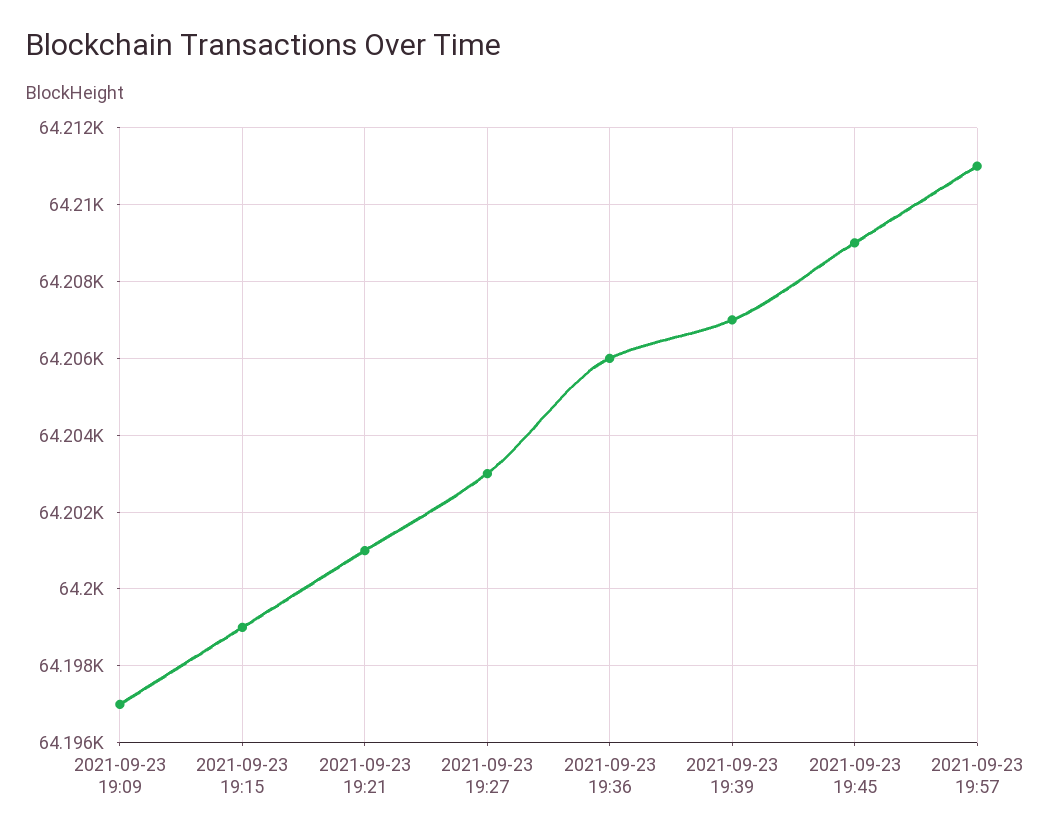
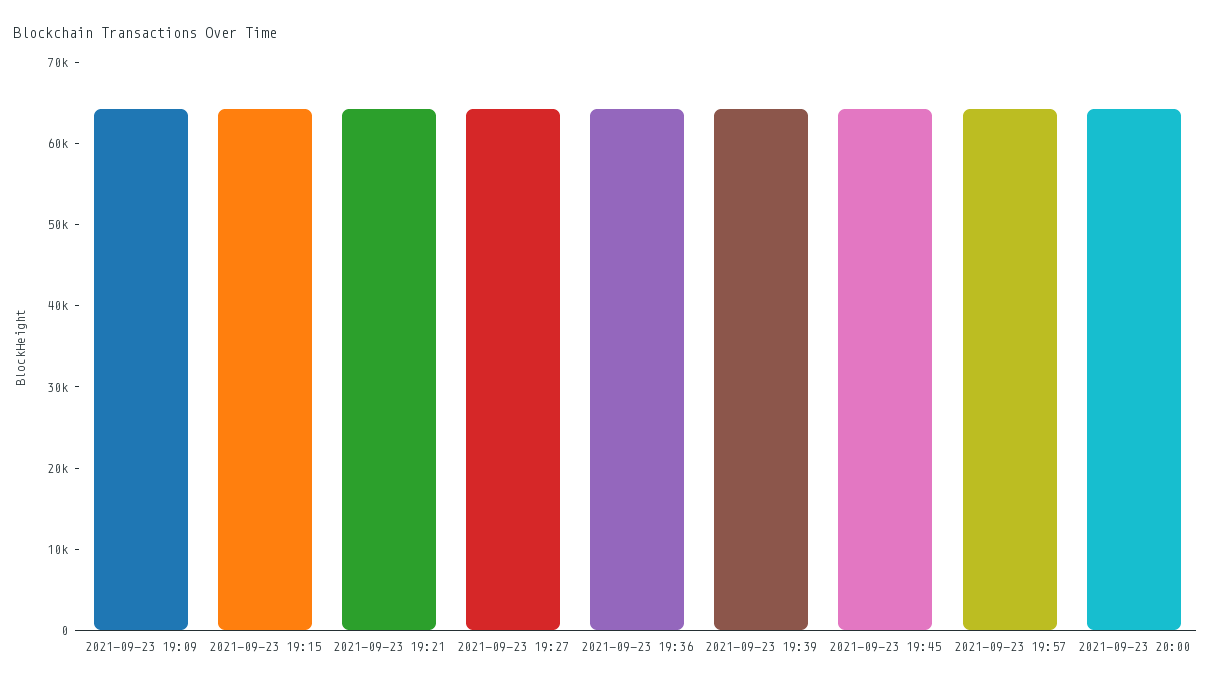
2021-09-23 20:00: none -> 64000

